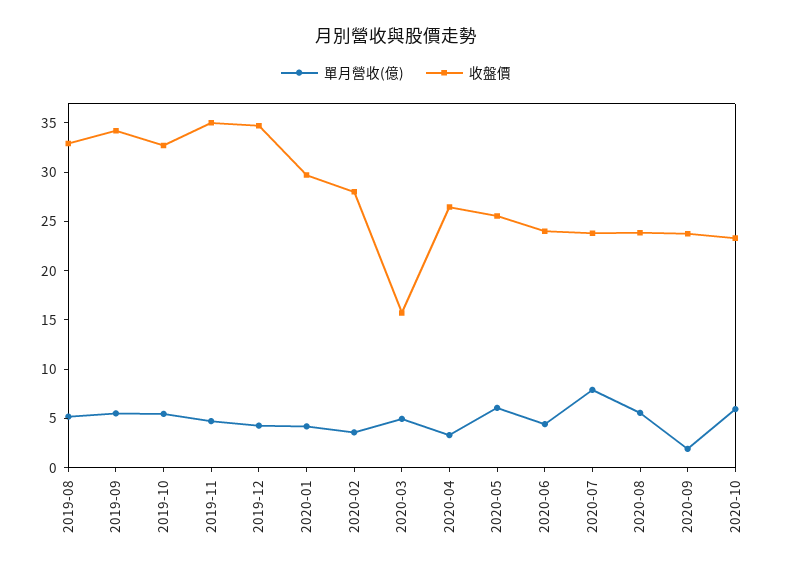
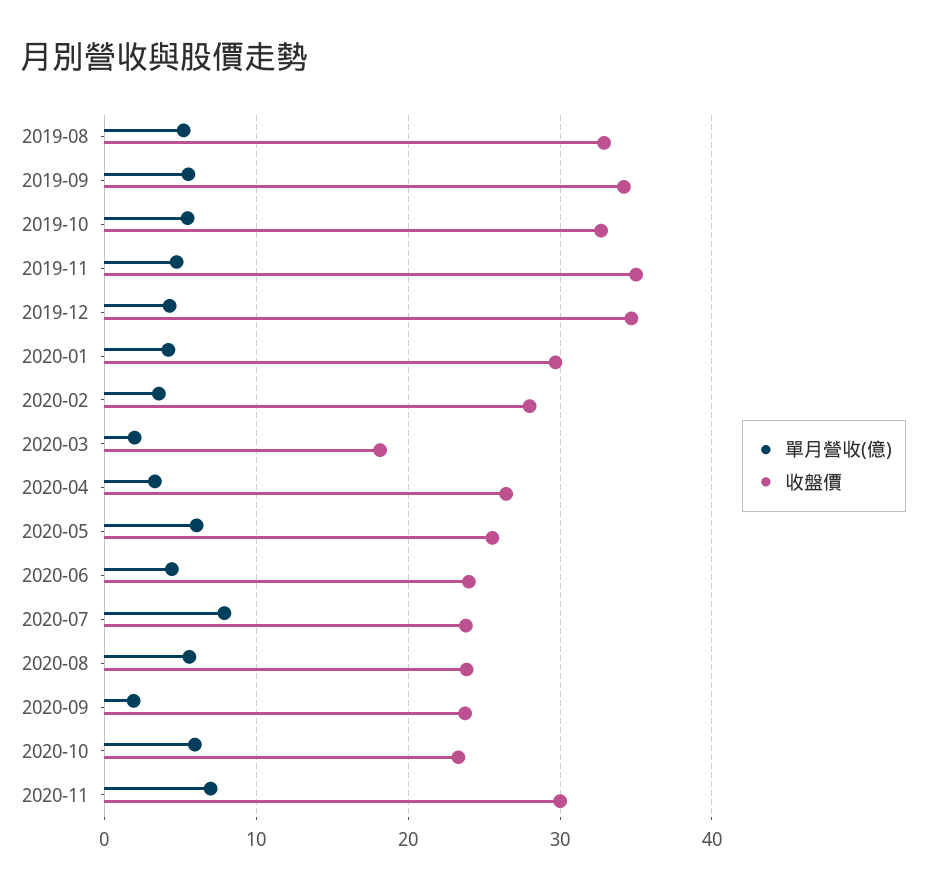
單月營收(億), 2020-03: 5 -> 2
收盤價, 2020-03: 16 -> 18
單月營收(億), 2020-11: none -> 7
收盤價, 2020-11: none -> 30

